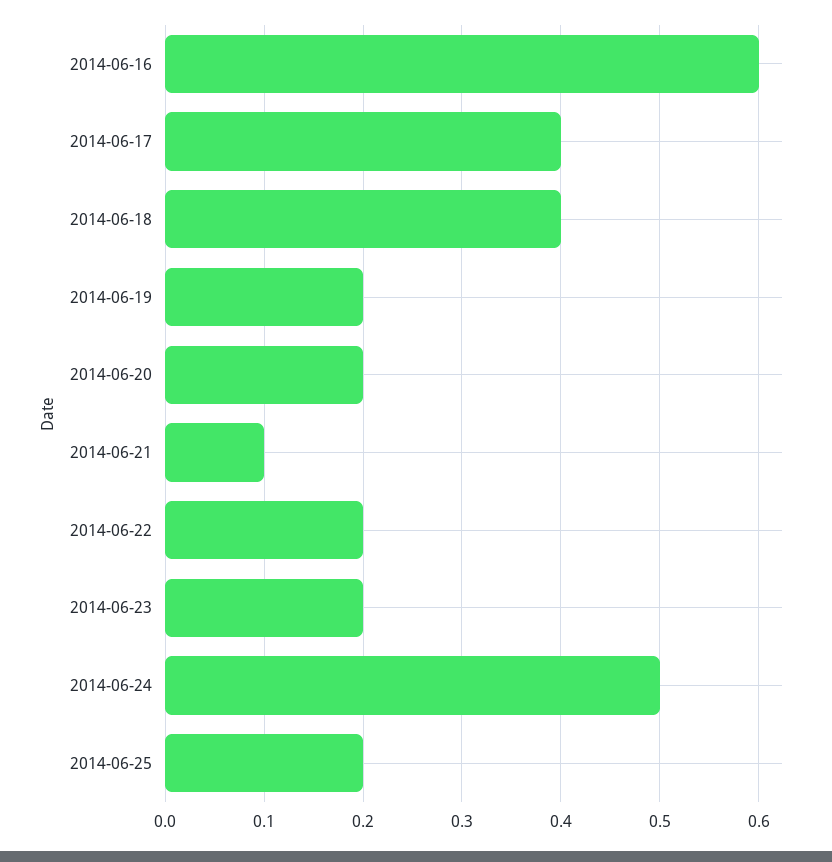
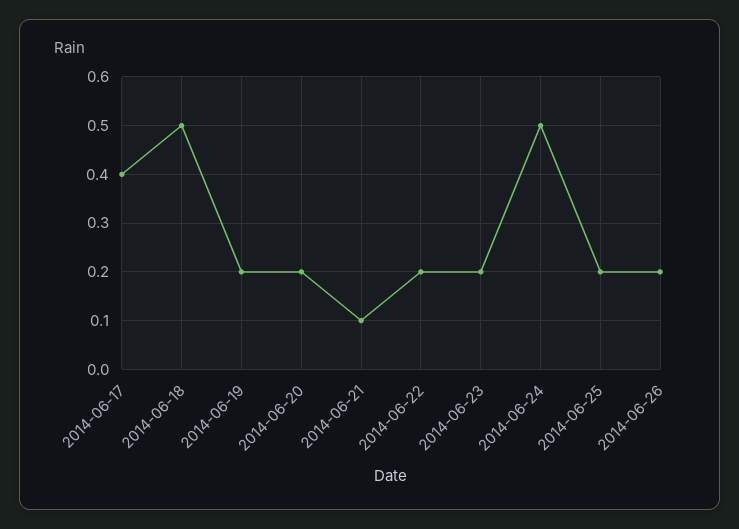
2014-06-16: 0.6 -> none
2014-06-18: 0.4 -> 0.5
2014-06-26: none -> 0.2

